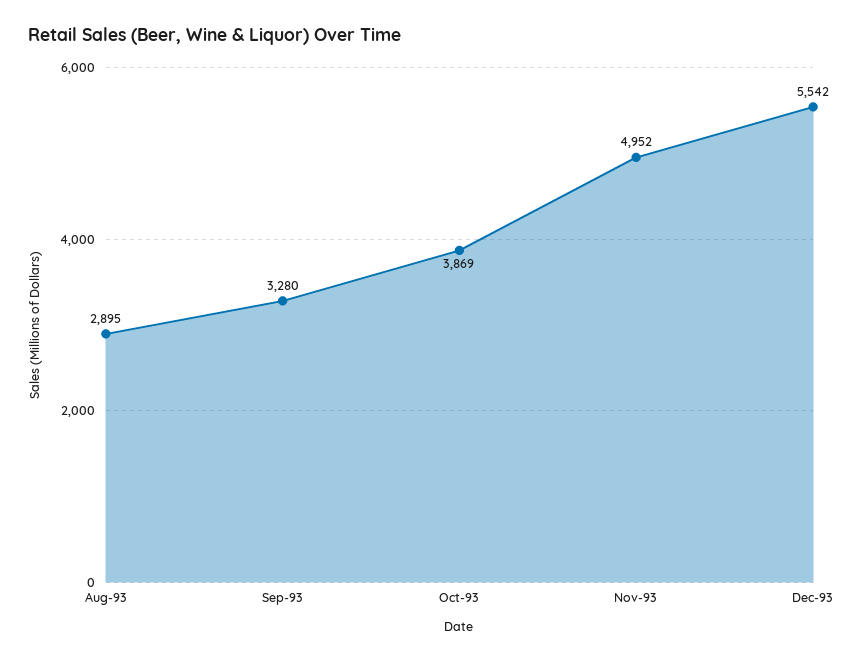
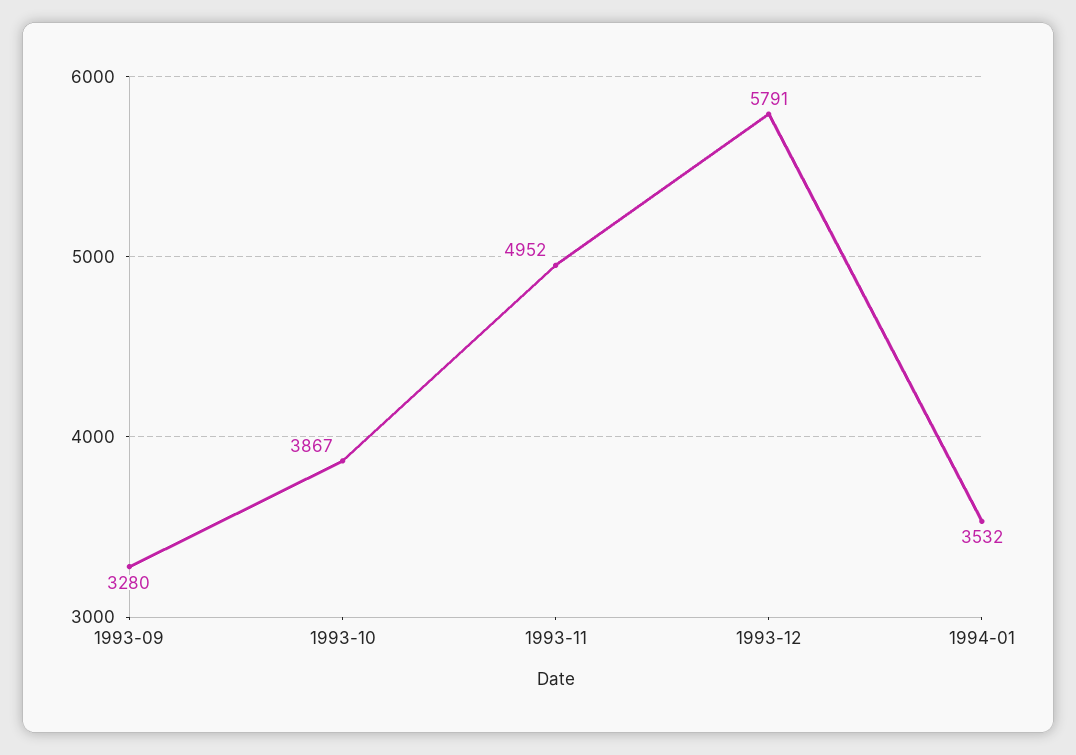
Aug-93: 2895 -> none
Oct-93: 3869 -> 3867
Dec-93: 5542 -> 5791
1994-01: none -> 3532

